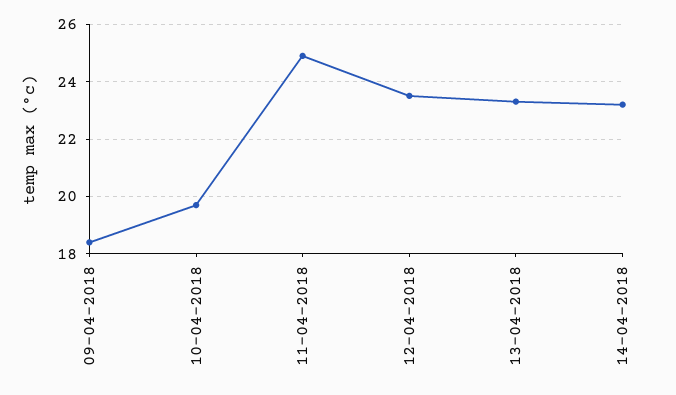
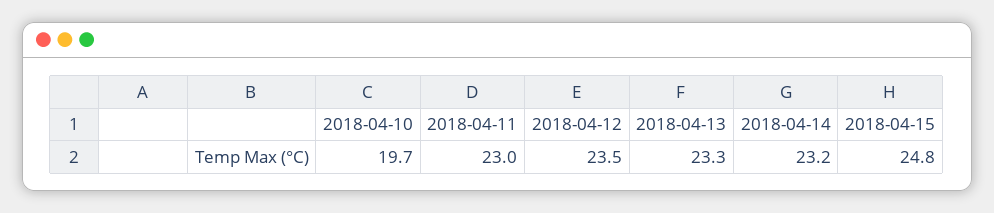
09-04-2018: 18.5 -> none
11-04-2018: 25 -> 23
2018-04-15: none -> 24.8

